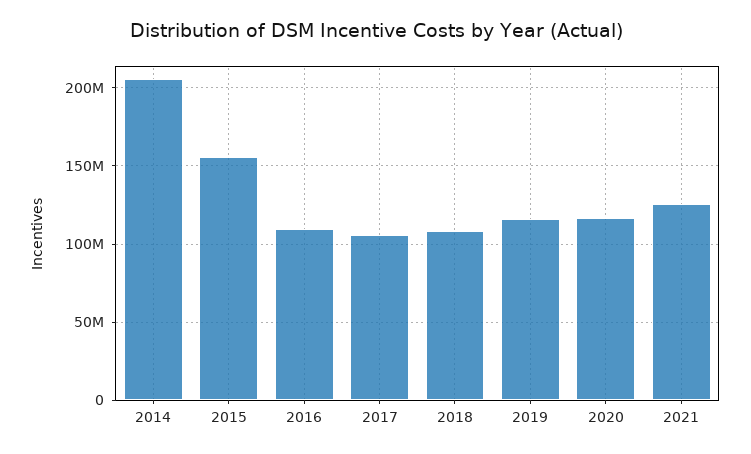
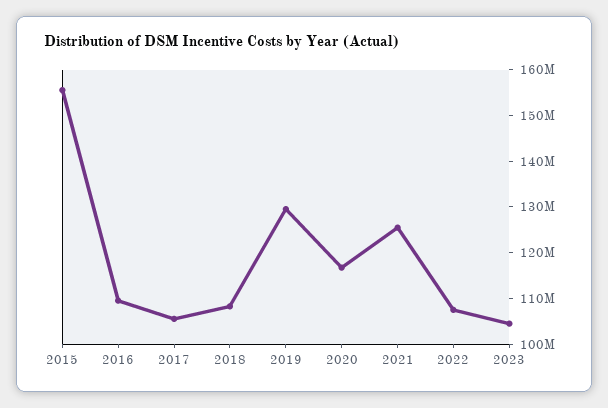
2014: 205000000 -> none
2019: 115000000 -> 130000000
2022: none -> 108000000
2023: none -> 104000000

